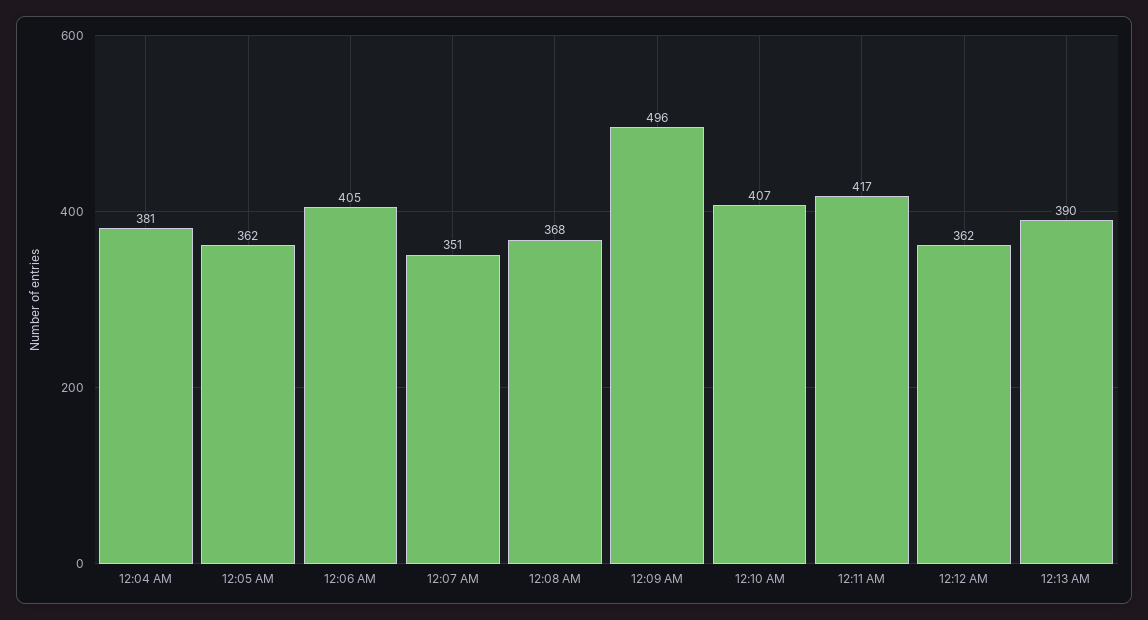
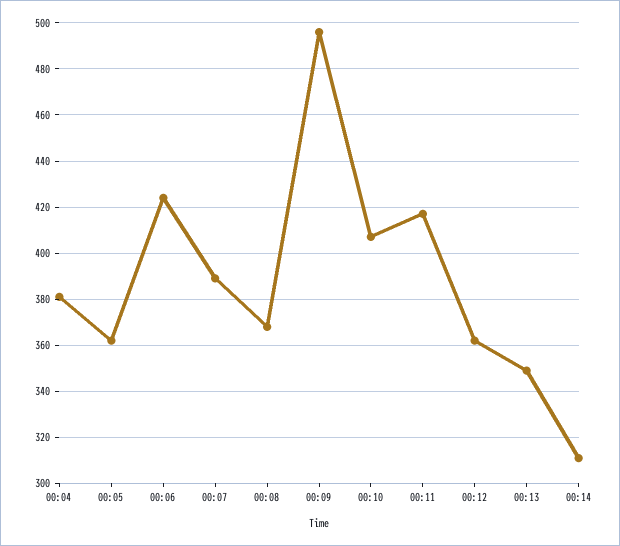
12:06 AM: 405 -> 425
12:07 AM: 351 -> 390
12:13 AM: 390 -> 350
00:14: none -> 310

